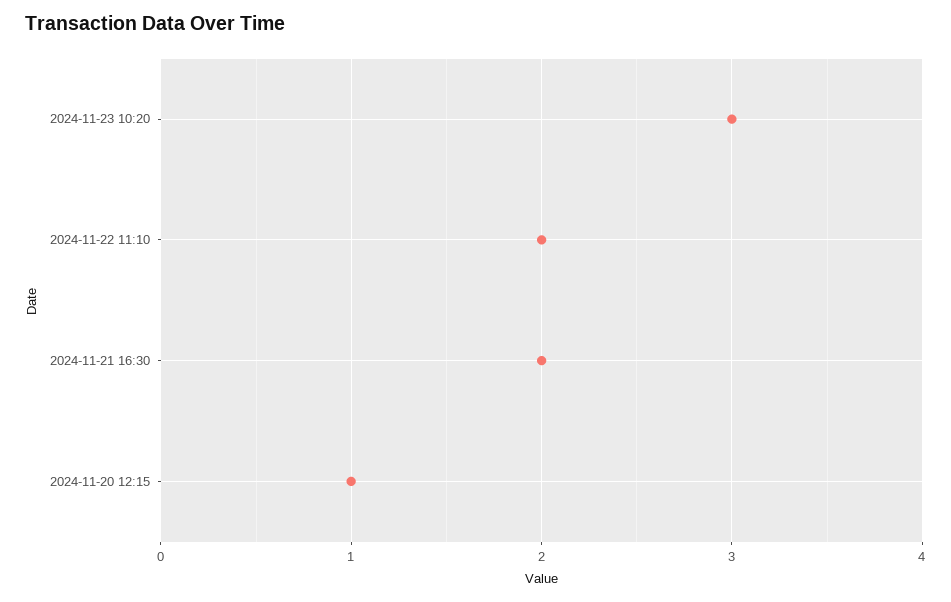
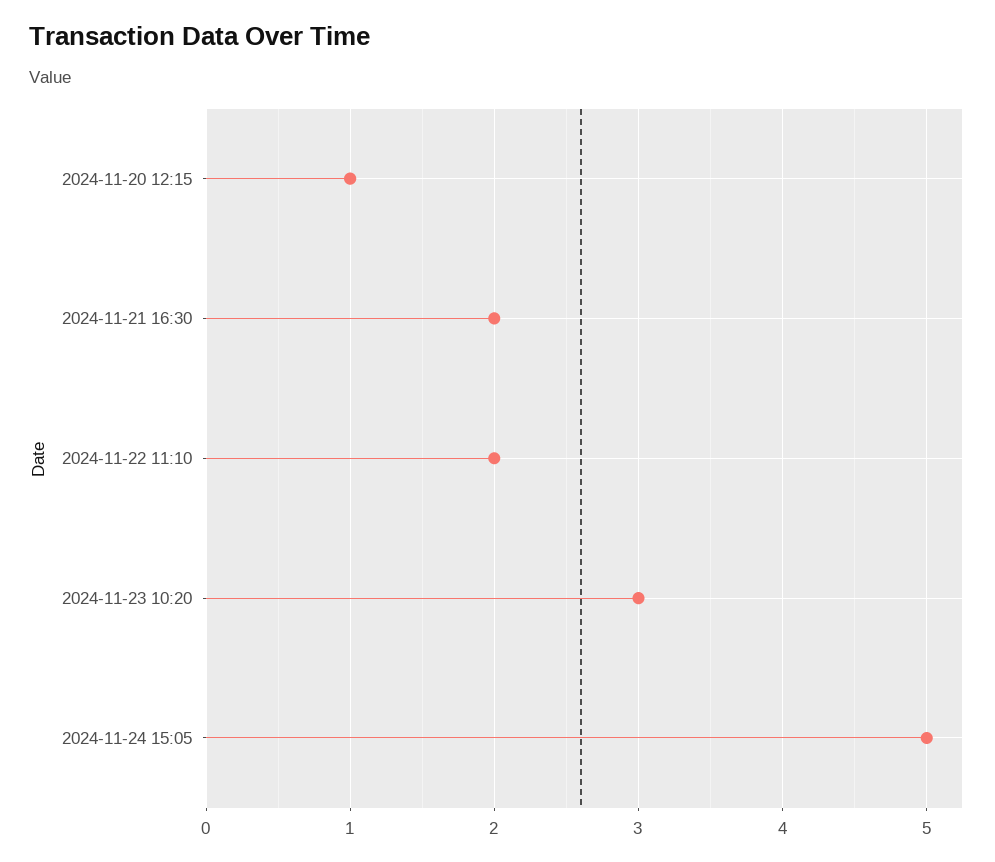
2024-11-24 15:05: none -> 5

